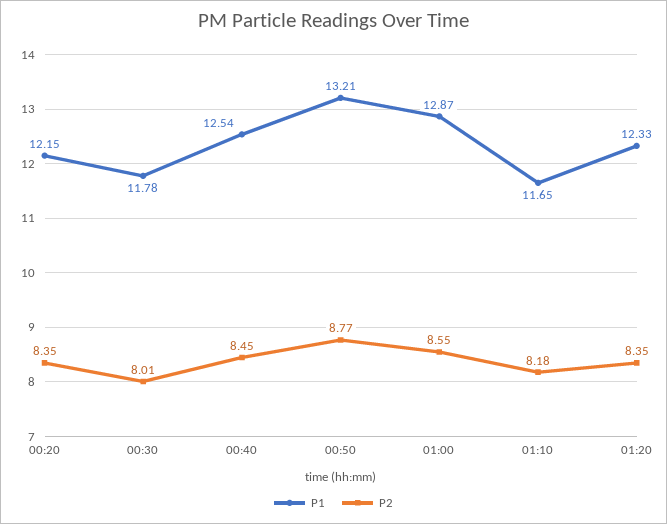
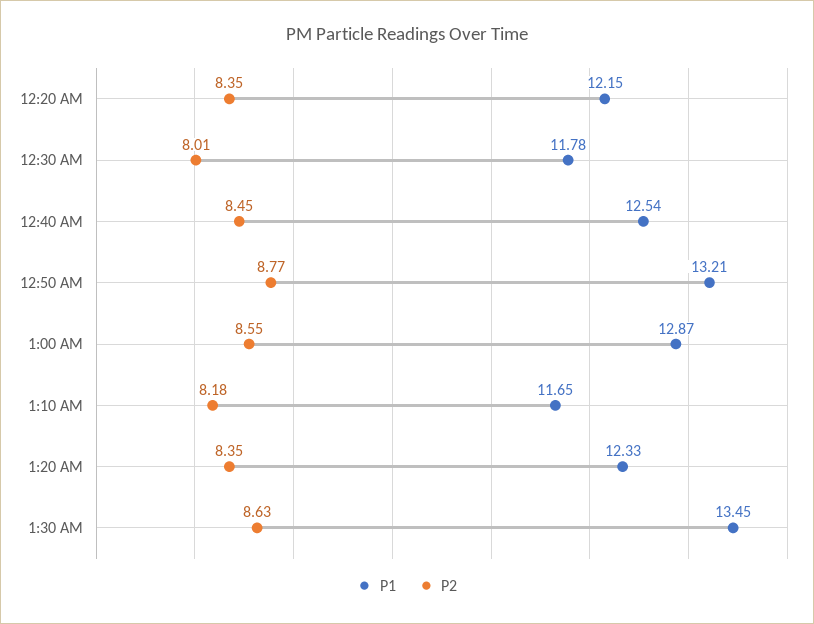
P1, 1:30 AM: none -> 13.45
P2, 1:30 AM: none -> 8.63

